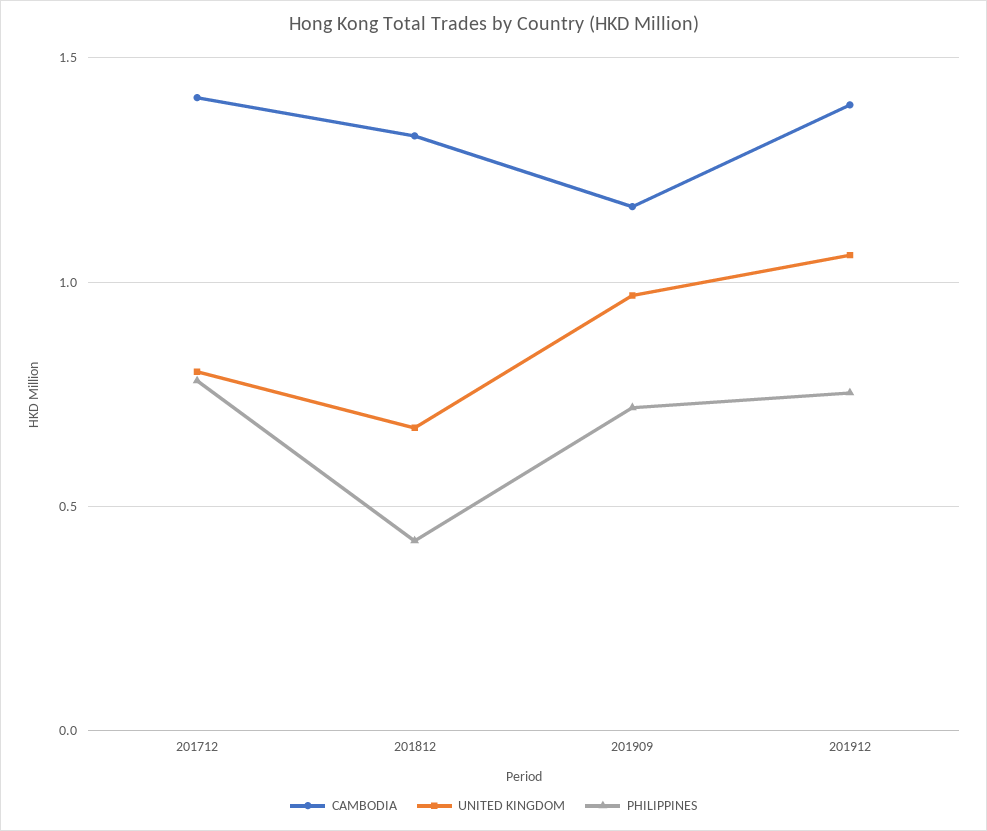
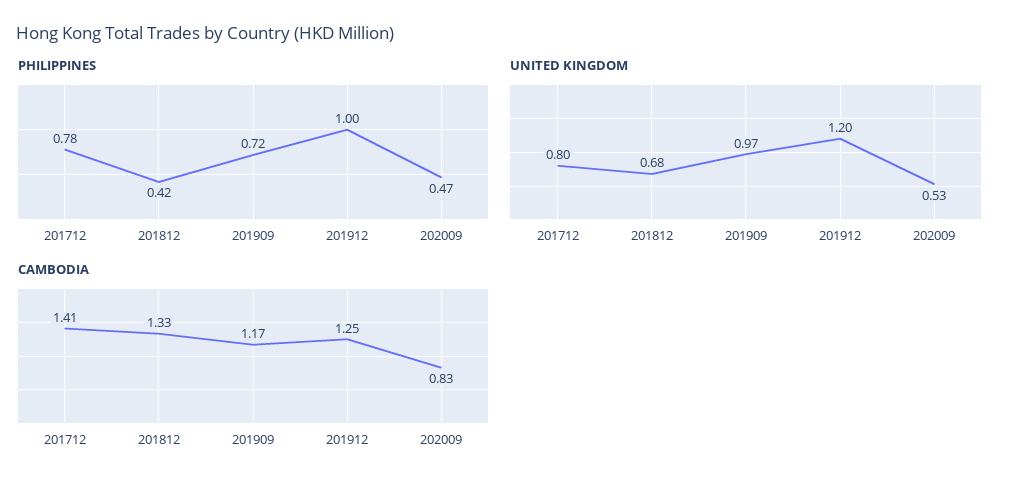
CAMBODIA, 201912: 1.4 -> 1.25
UNITED KINGDOM, 201912: 1.05 -> 1.2
PHILIPPINES, 201912: 0.75 -> 1
PHILIPPINES, 202009: none -> 0.47
UNITED KINGDOM, 202009: none -> 0.53
CAMBODIA, 202009: none -> 0.83

